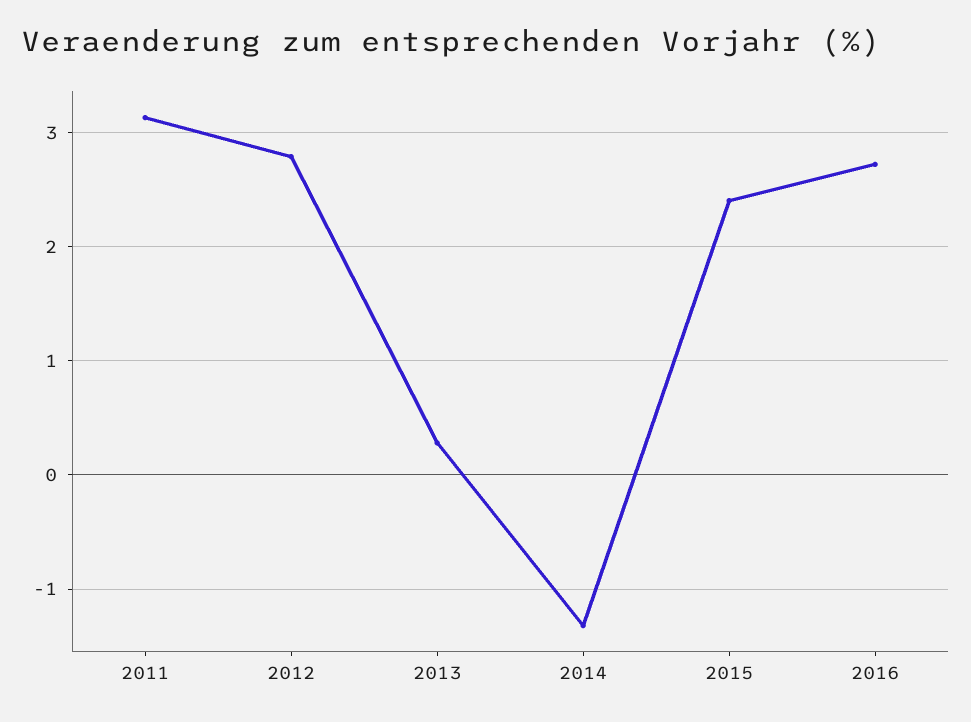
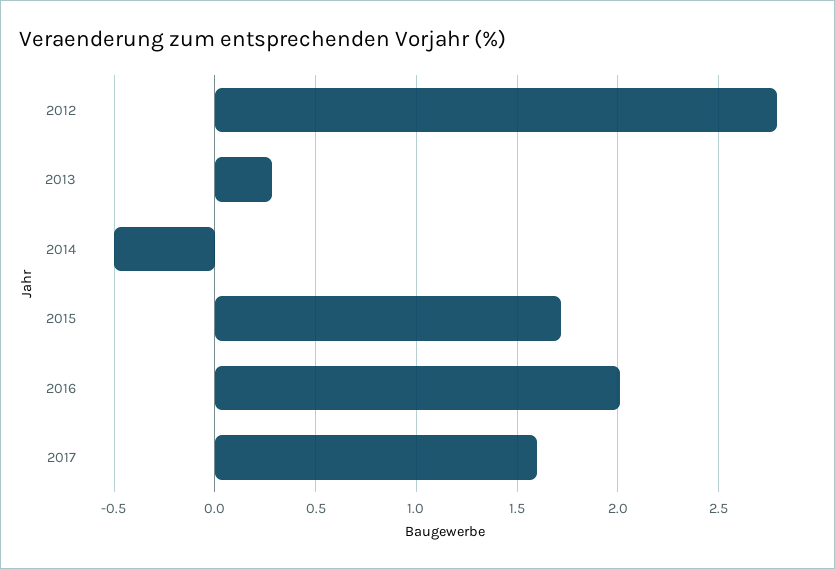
2011: 3.1 -> none
2014: -1.3 -> -0.5
2015: 2.4 -> 1.7
2016: 2.7 -> 2
2017: none -> 1.6

